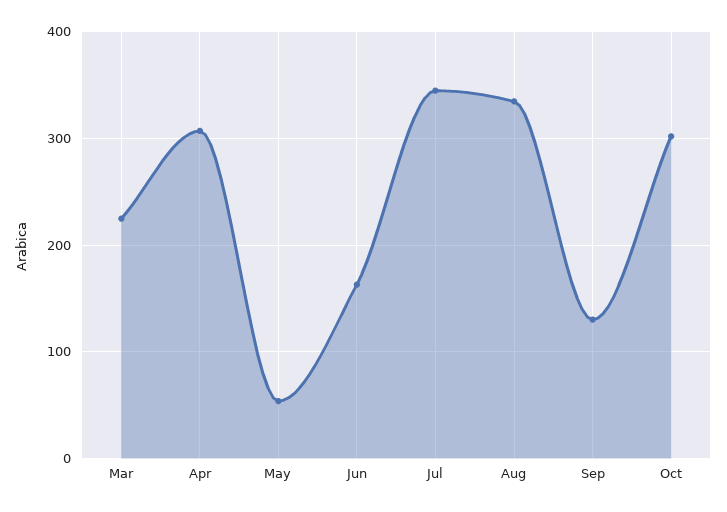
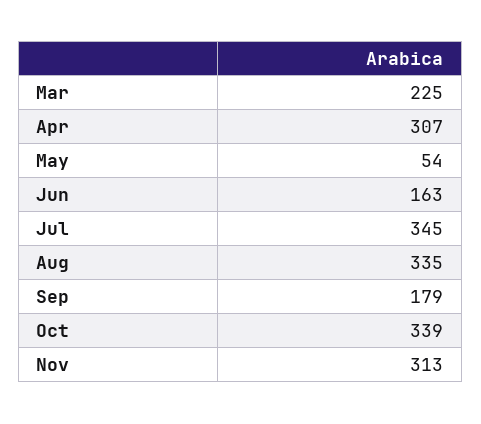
Sep: 130 -> 179
Oct: 300 -> 339
Nov: none -> 313

